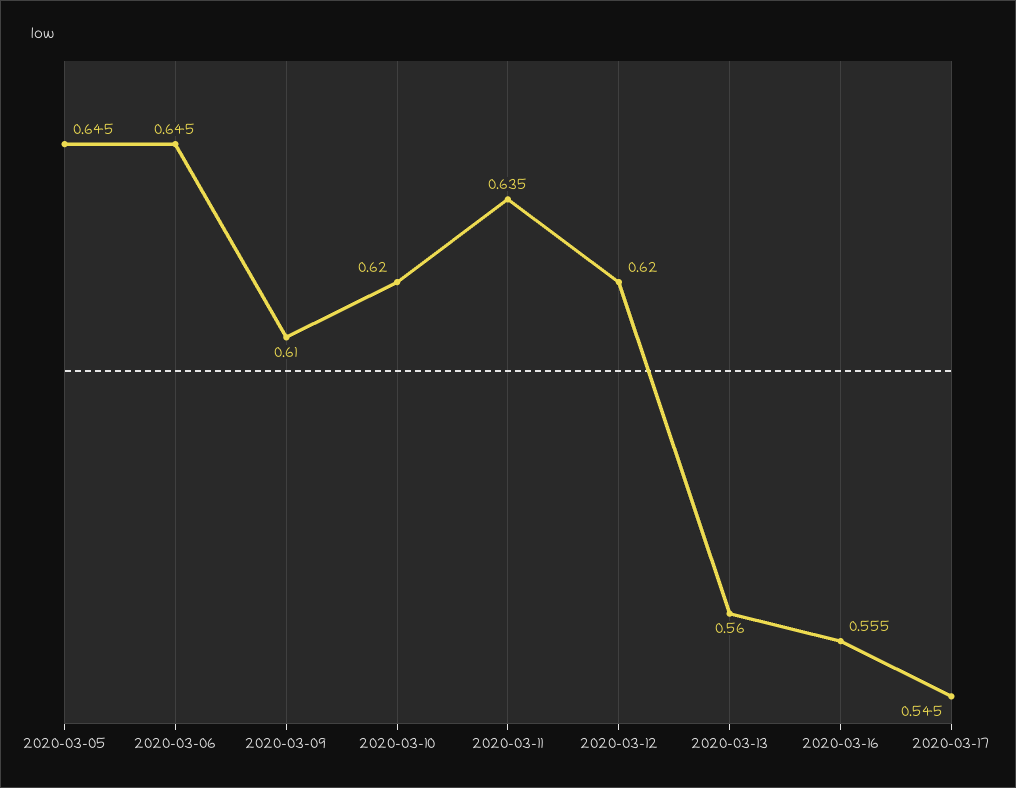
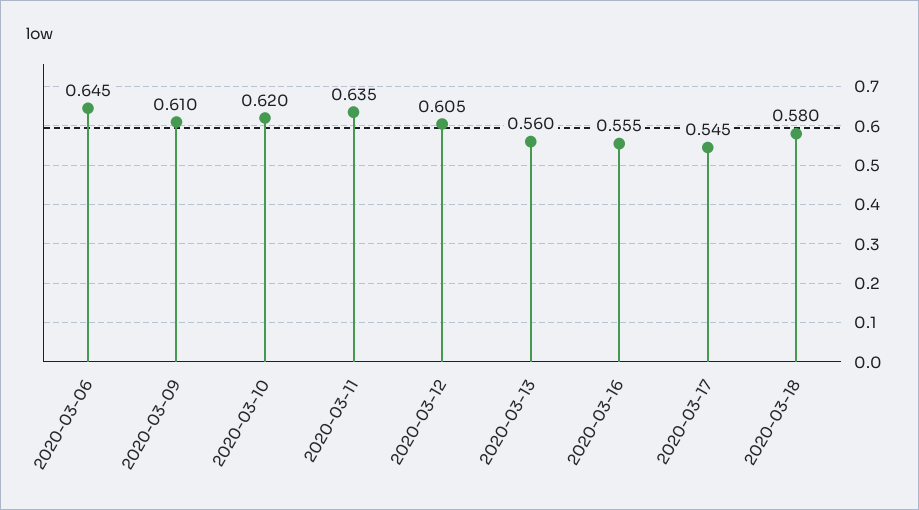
2020-03-05: 0.645 -> none
2020-03-12: 0.62 -> 0.605
2020-03-18: none -> 0.58

